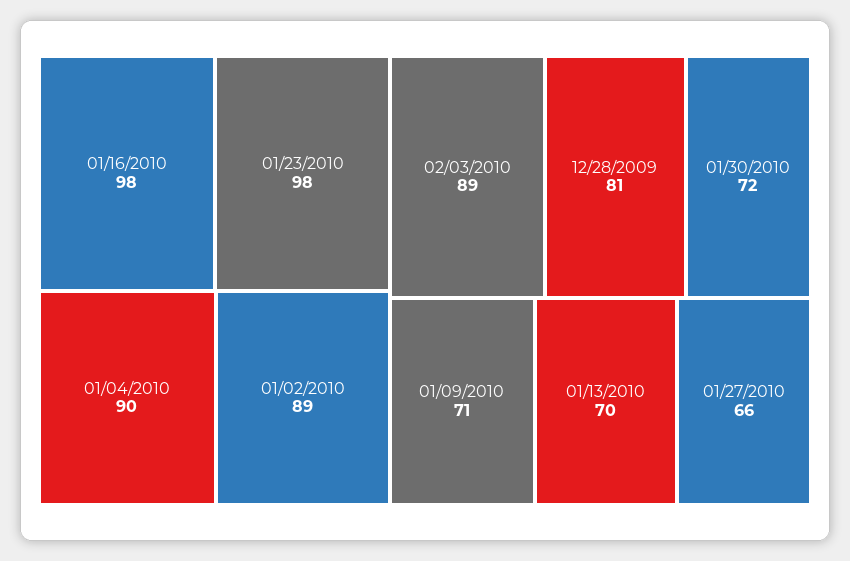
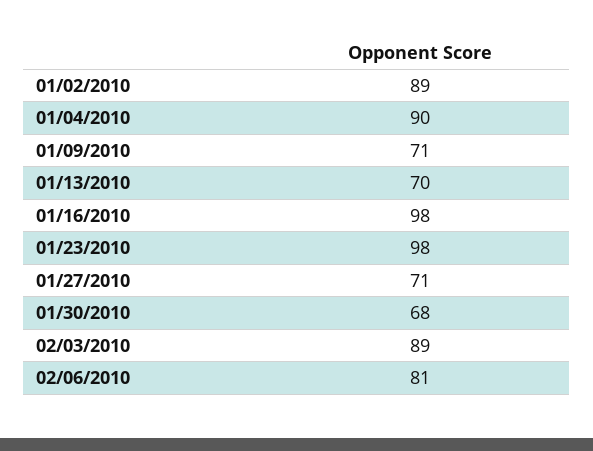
12/28/2009: 81 -> none
01/30/2010: 72 -> 68
01/27/2010: 66 -> 71
02/06/2010: none -> 81

